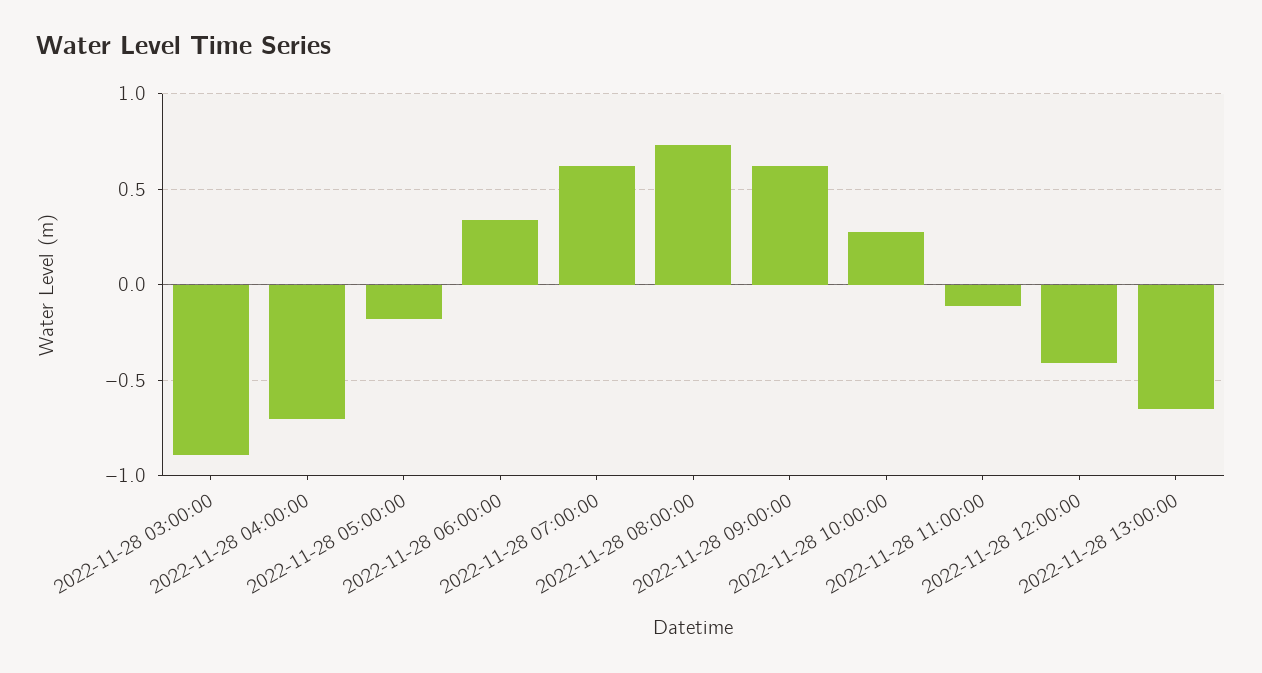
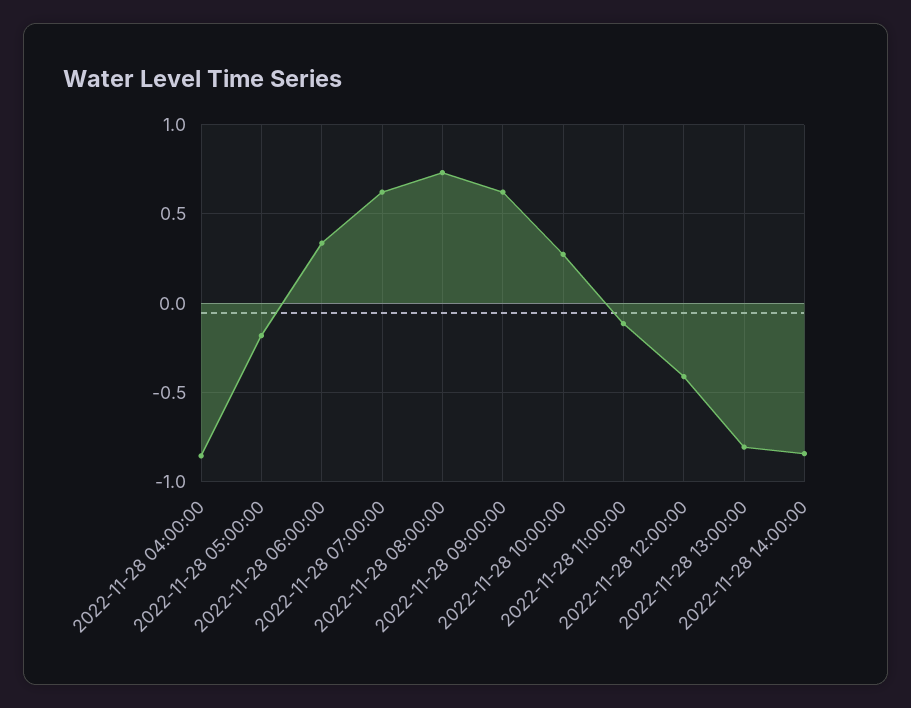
2022-11-28 03:00:00: -0.9 -> none
2022-11-28 04:00:00: -0.7 -> -0.85
2022-11-28 13:00:00: -0.65 -> -0.8
2022-11-28 14:00:00: none -> -0.85

